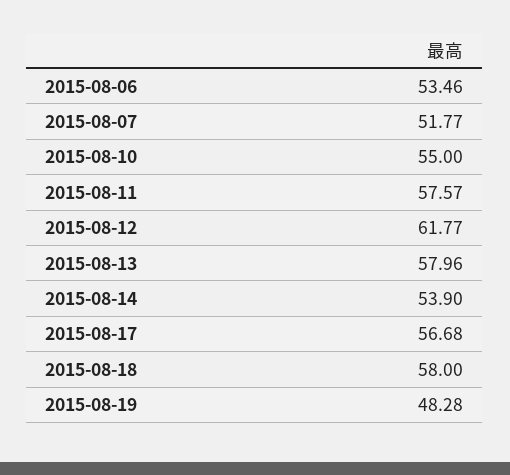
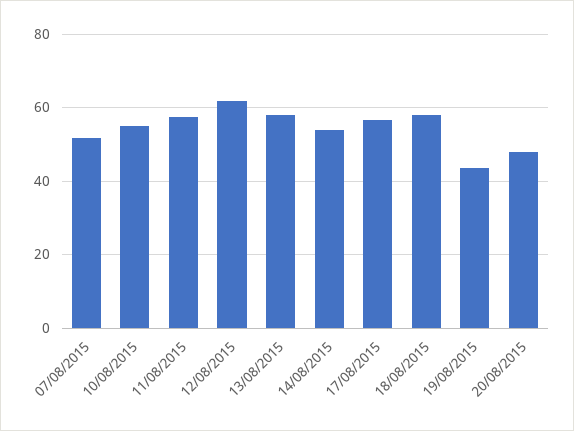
2015-08-06: 53.46 -> none
2015-08-19: 48.28 -> 44
20/08/2015: none -> 48

